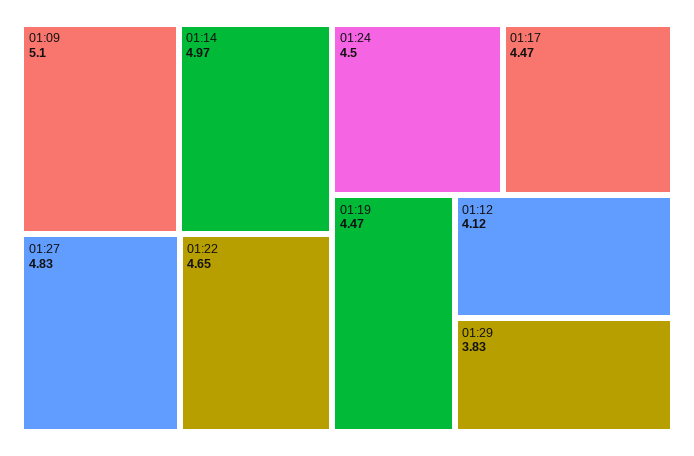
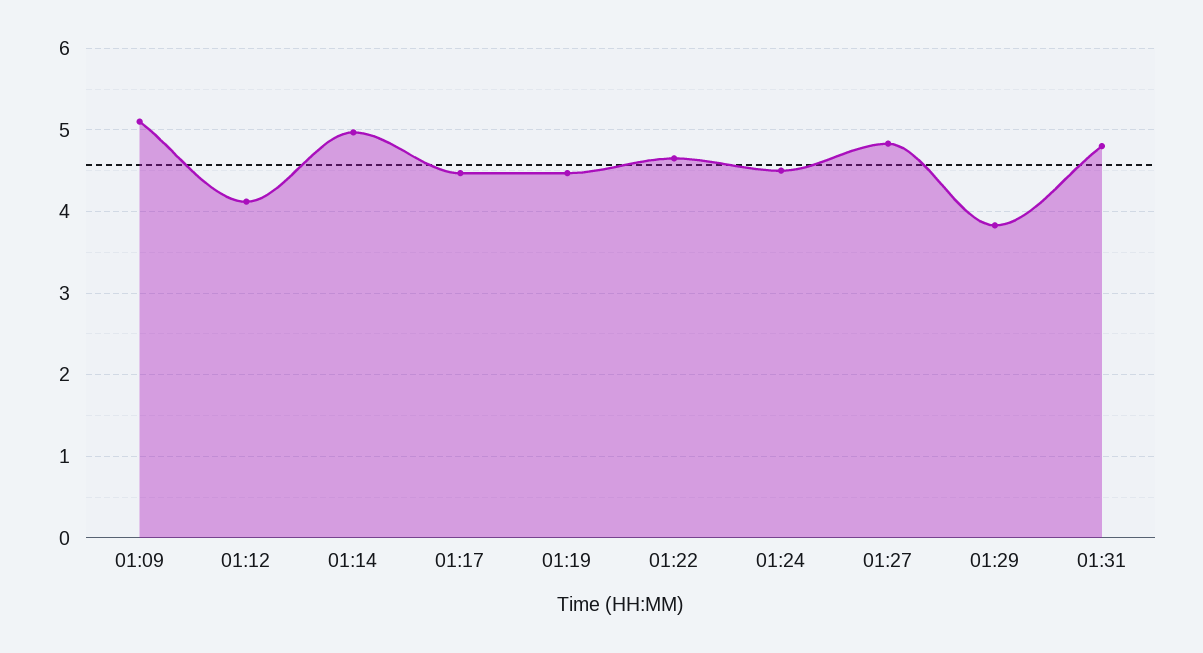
01:31: none -> 4.8

